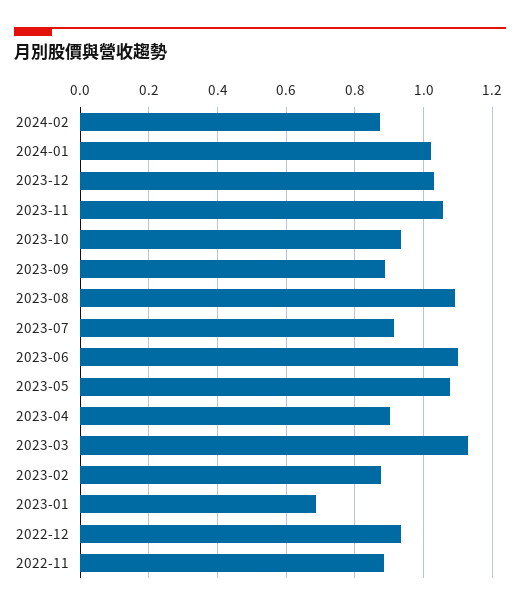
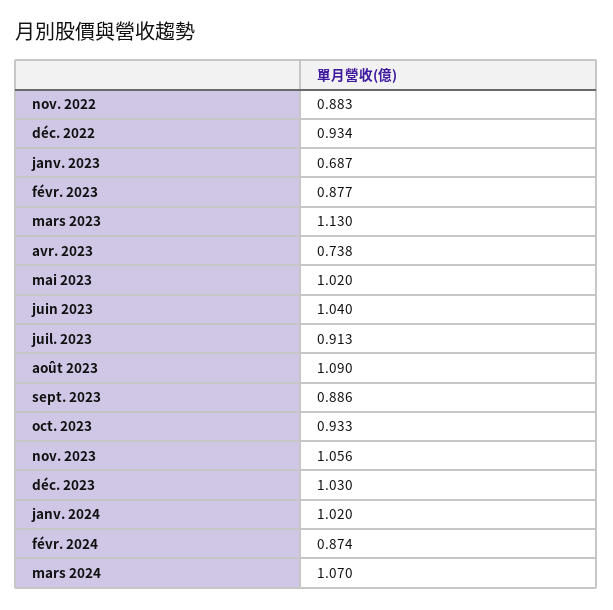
2023-06: 1.1 -> 1.04
2023-05: 1.08 -> 1.02
2023-04: 0.9 -> 0.738
mars 2024: none -> 1.07

